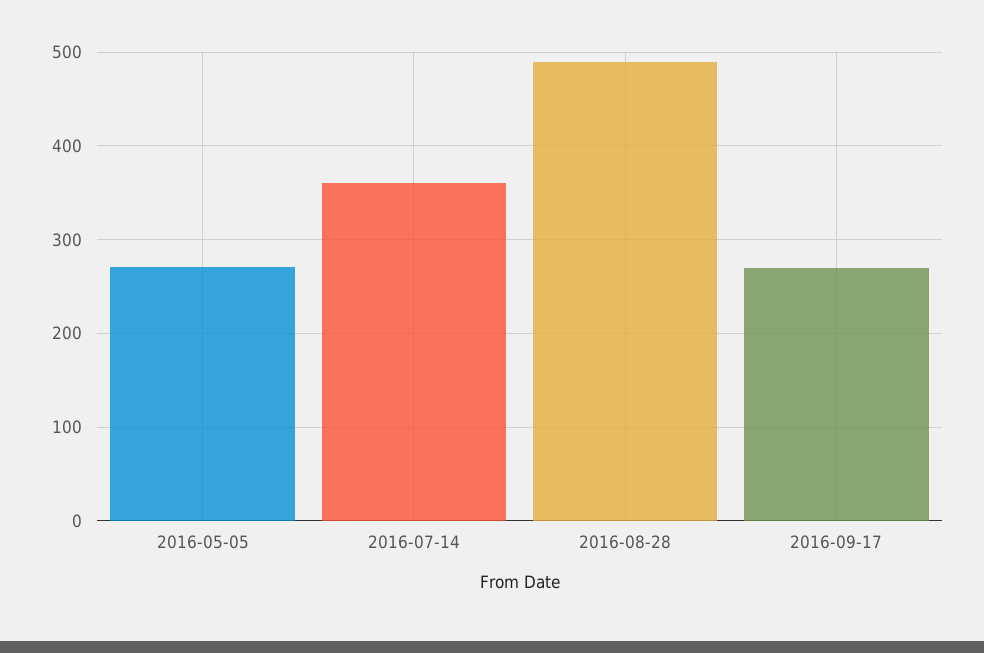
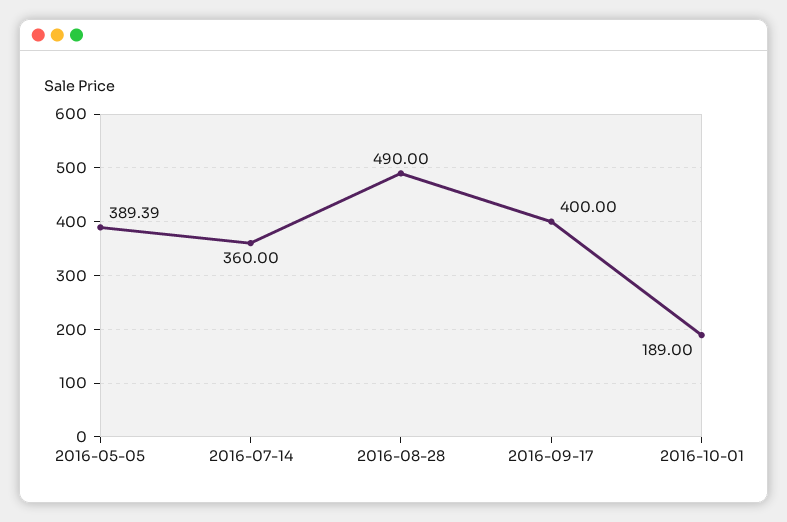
2016-05-05: 270 -> 389.39
2016-09-17: 270 -> 400
2016-10-01: none -> 189

